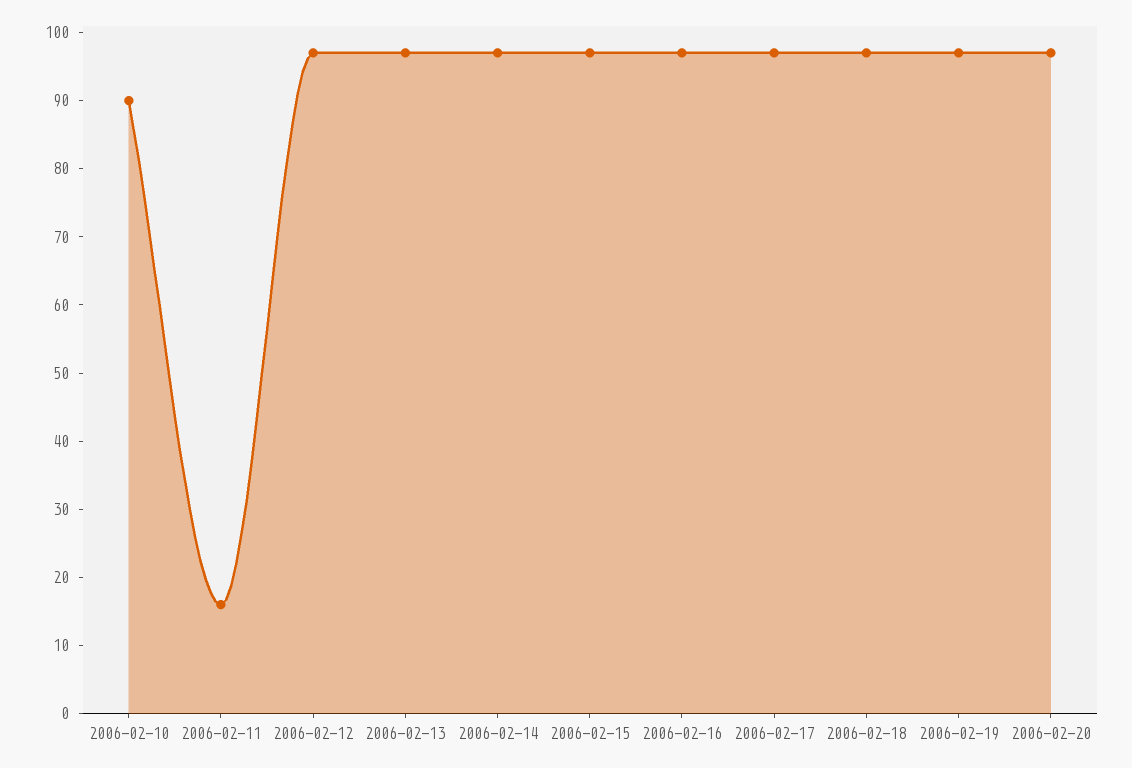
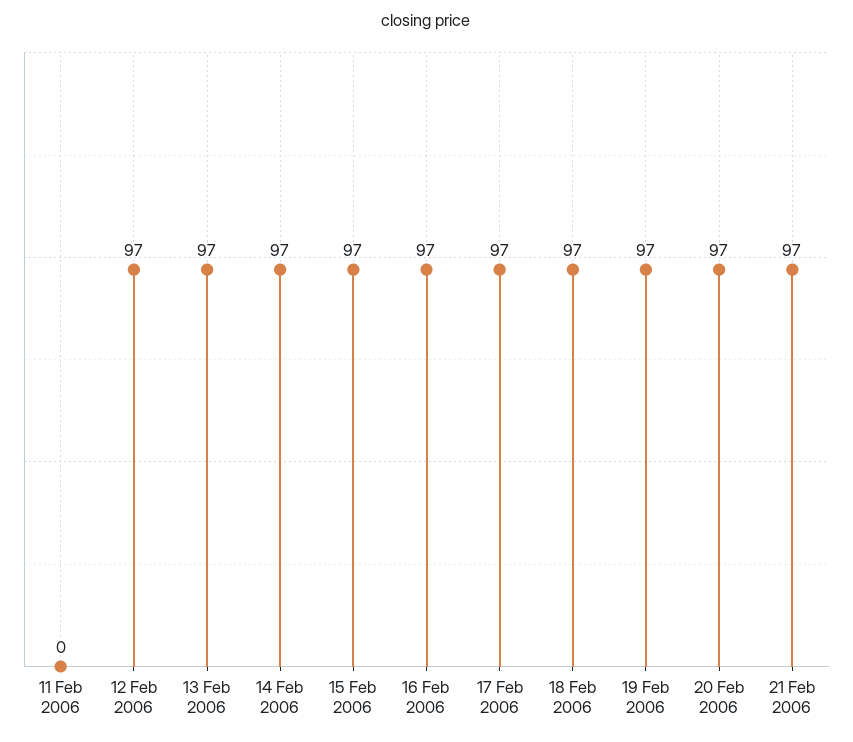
2006-02-10: 90 -> none
2006-02-11: 15 -> 0
21 Feb 2006: none -> 97

